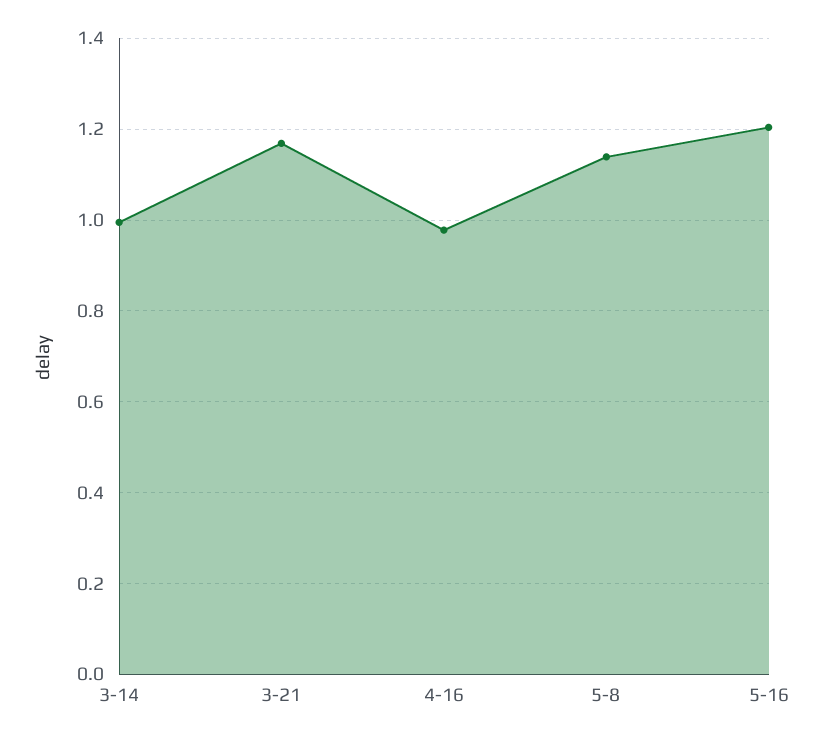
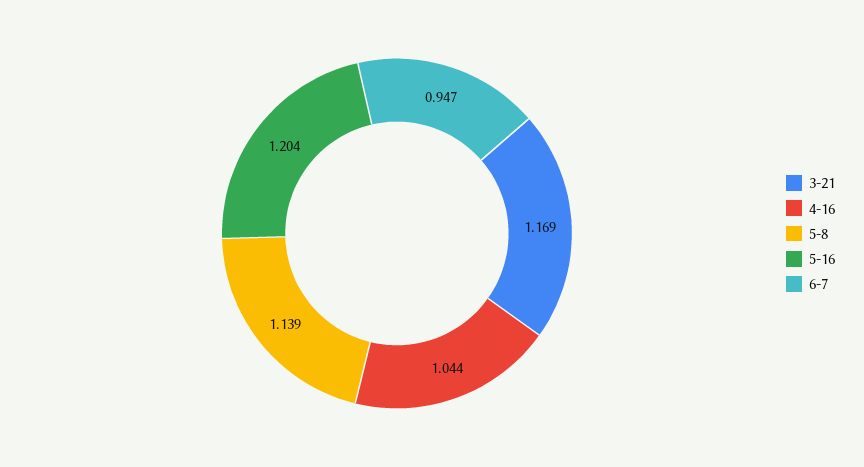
3-14: 1 -> none
4-16: 0.98 -> 1.044
6-7: none -> 0.947

